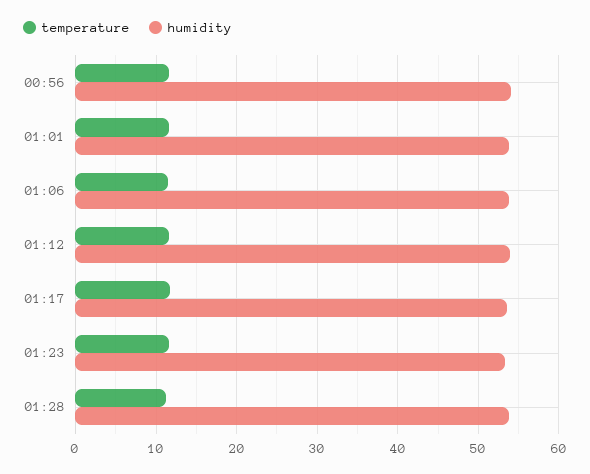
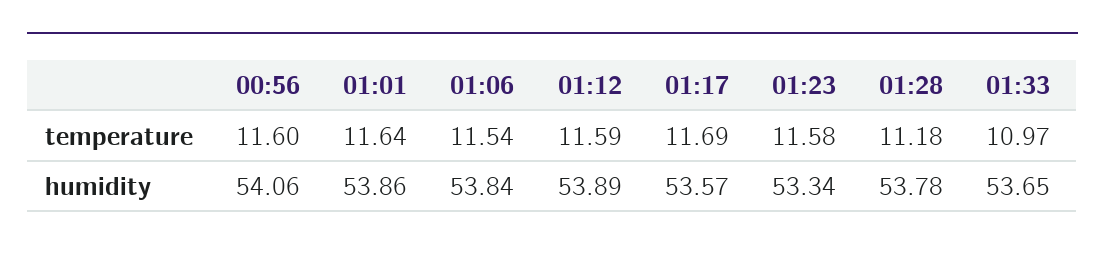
temperature, 01:33: none -> 10.97
humidity, 01:33: none -> 53.65

